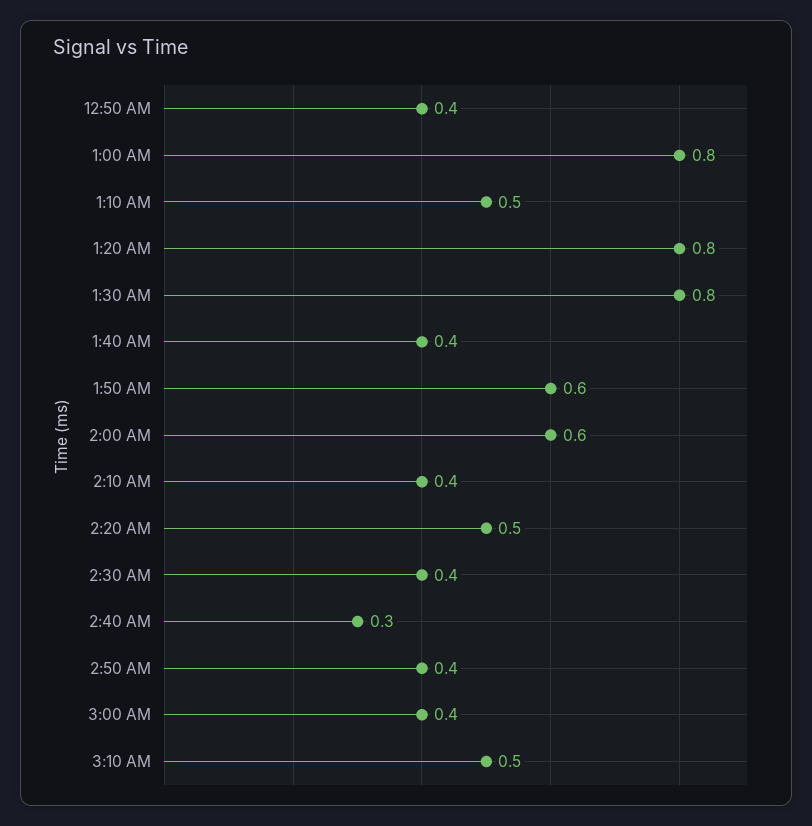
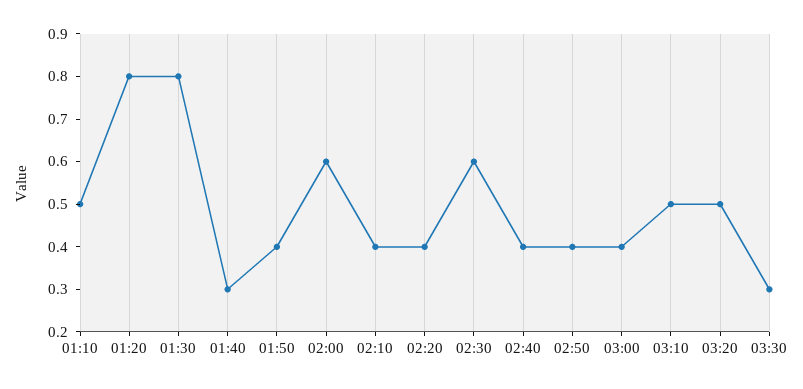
12:50 AM: 0.4 -> none
1:00 AM: 0.8 -> none
1:40 AM: 0.4 -> 0.3
1:50 AM: 0.6 -> 0.4
2:20 AM: 0.5 -> 0.4
2:30 AM: 0.4 -> 0.6
2:40 AM: 0.3 -> 0.4
03:20: none -> 0.5
03:30: none -> 0.3

